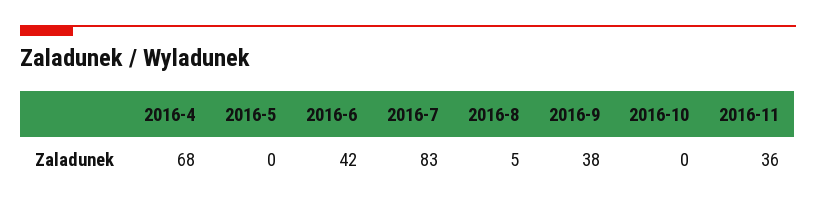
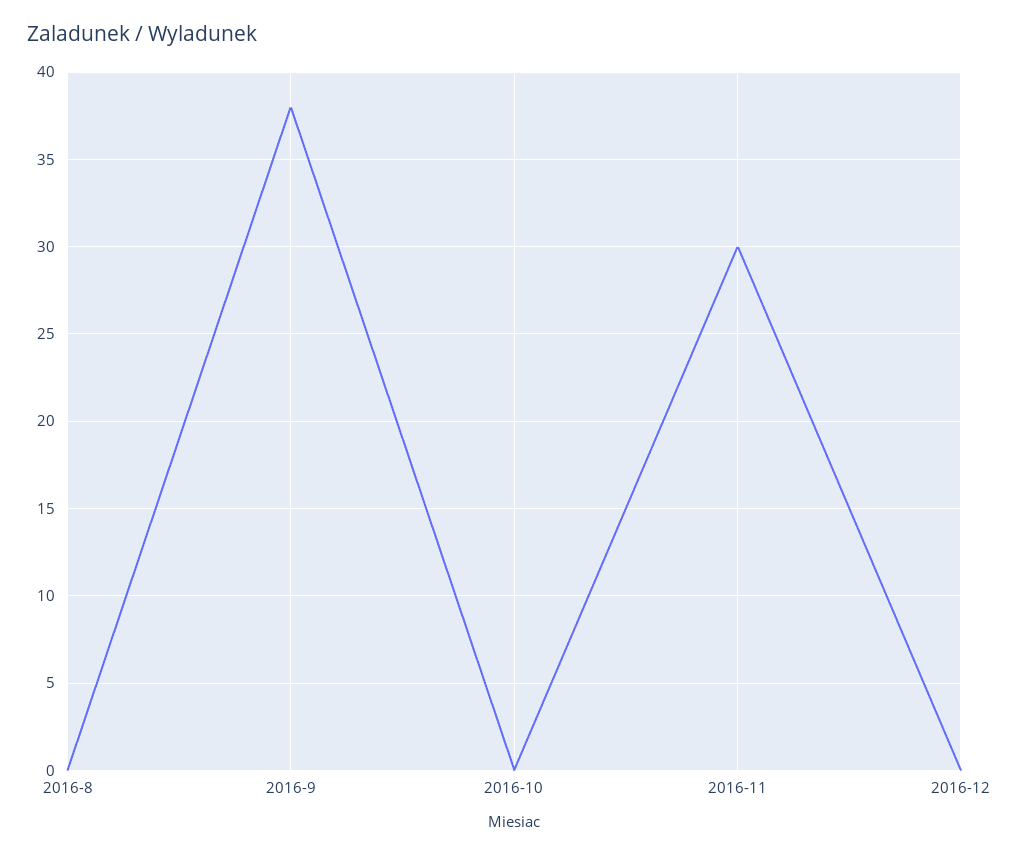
2016-4: 68 -> none
2016-5: 0 -> none
2016-6: 42 -> none
2016-7: 83 -> none
2016-8: 5 -> 0
2016-11: 36 -> 30
2016-12: none -> 0

